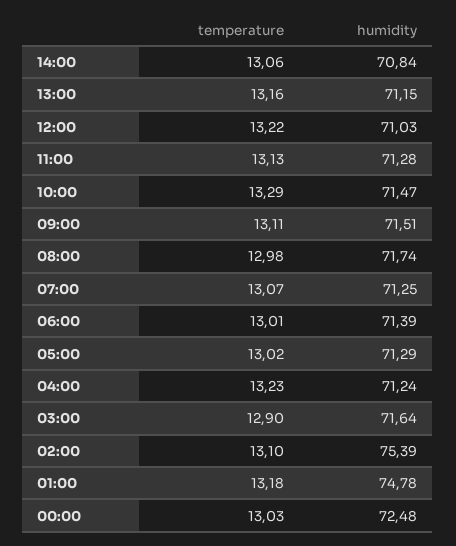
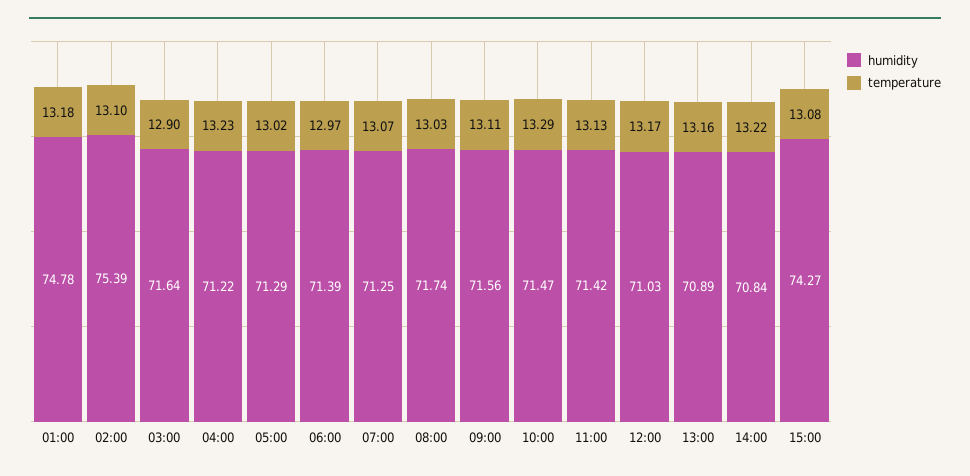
temperature, 14:00: 13.06 -> 13.22
humidity, 13:00: 71.15 -> 70.89
temperature, 12:00: 13.22 -> 13.17
humidity, 11:00: 71.28 -> 71.42
humidity, 09:00: 71.51 -> 71.56
temperature, 08:00: 12.98 -> 13.03
temperature, 06:00: 13.01 -> 12.97
humidity, 04:00: 71.24 -> 71.22
temperature, 00:00: 13.03 -> none
humidity, 00:00: 72.48 -> none
humidity, 15:00: none -> 74.27
temperature, 15:00: none -> 13.08

